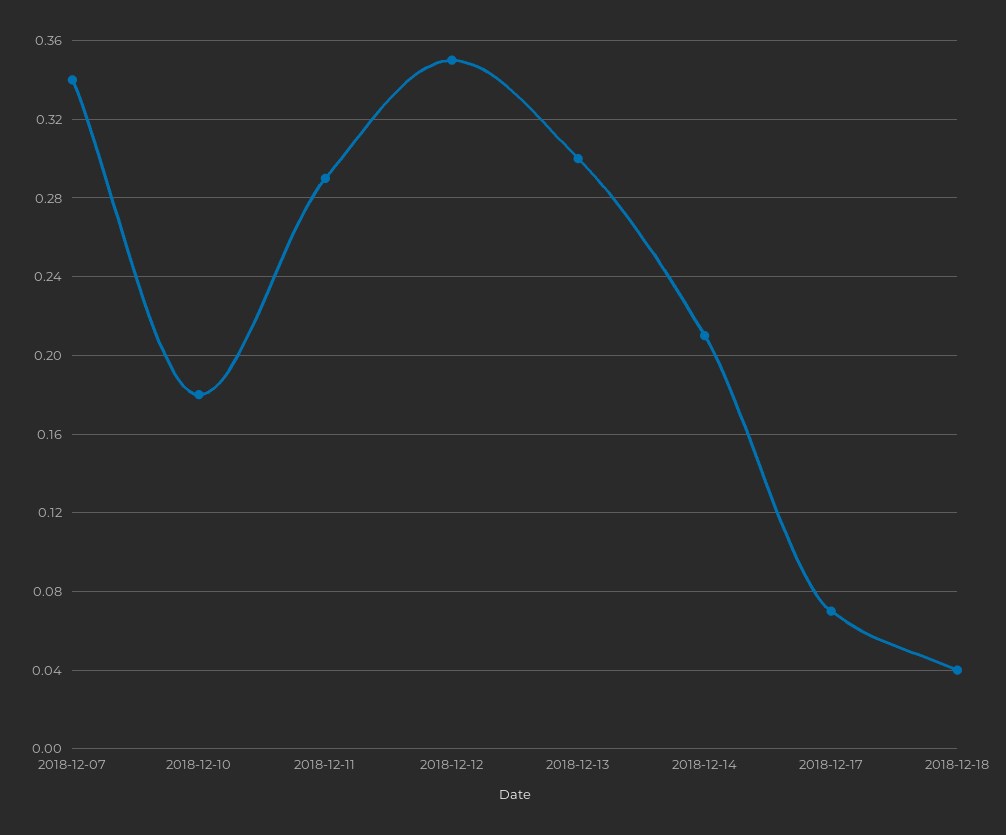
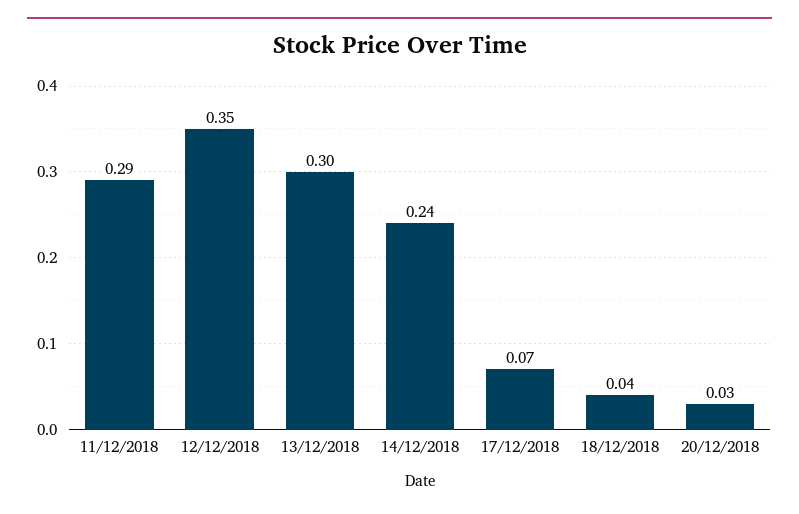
2018-12-07: 0.34 -> none
2018-12-10: 0.18 -> none
2018-12-14: 0.21 -> 0.24
20/12/2018: none -> 0.03

